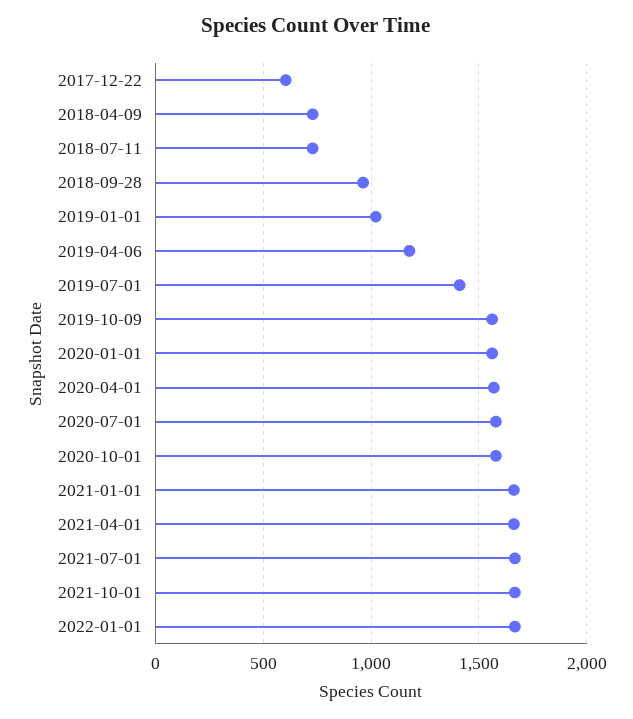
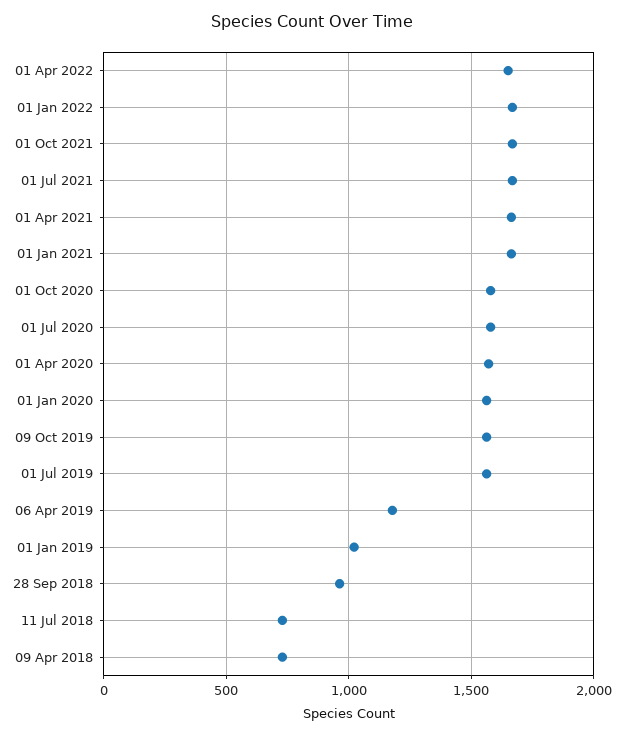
2017-12-22: 600 -> none
2019-07-01: 1400 -> 1550
01 Apr 2022: none -> 1650

